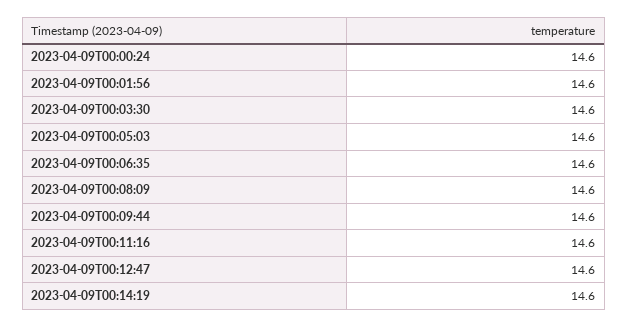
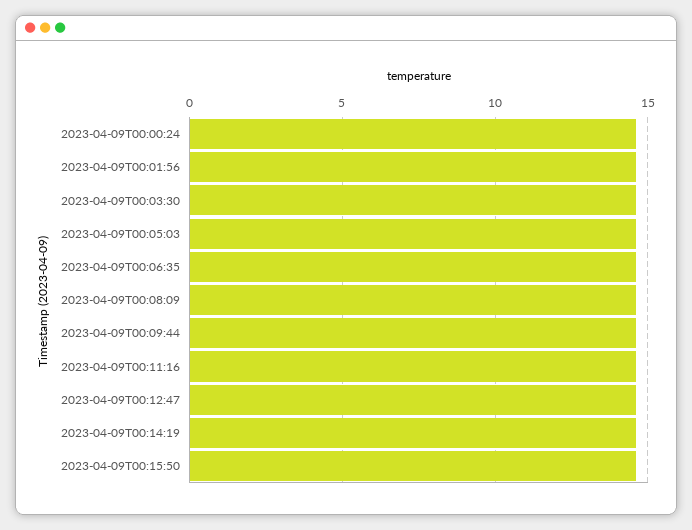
2023-04-09T00:15:50: none -> 14.5

